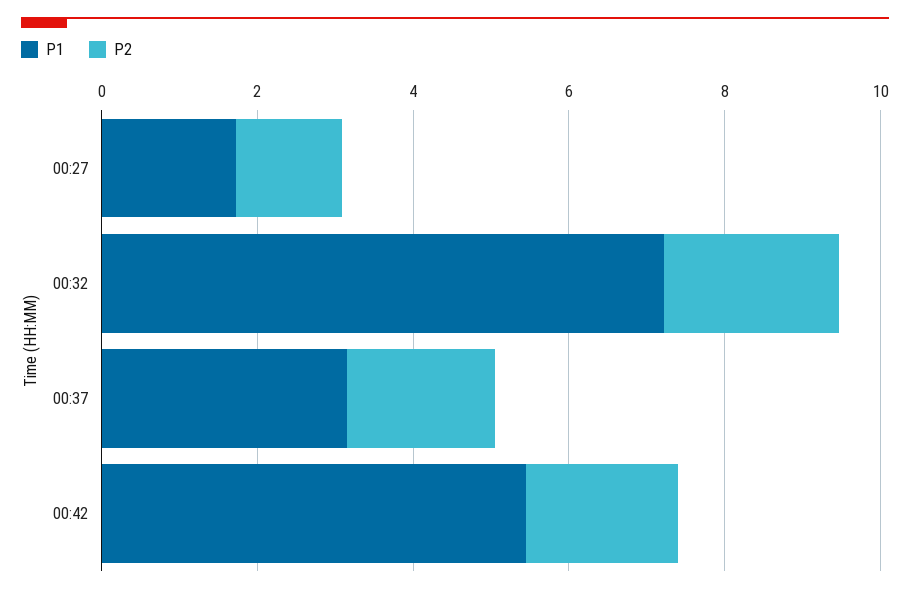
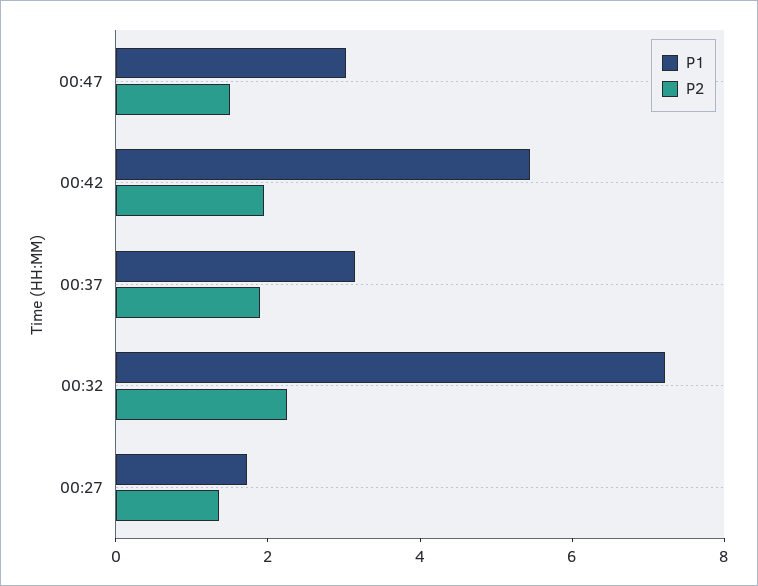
P1, 00:47: none -> 3
P2, 00:47: none -> 1.5

